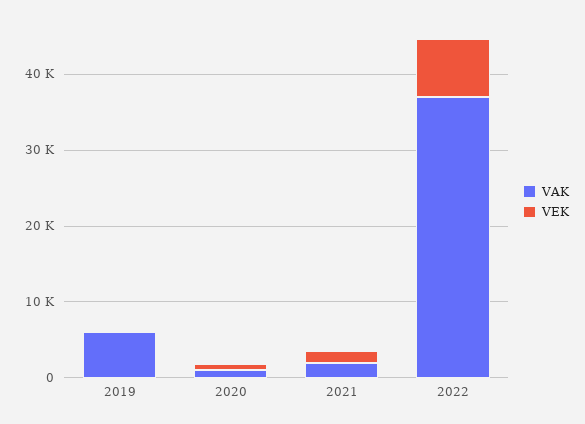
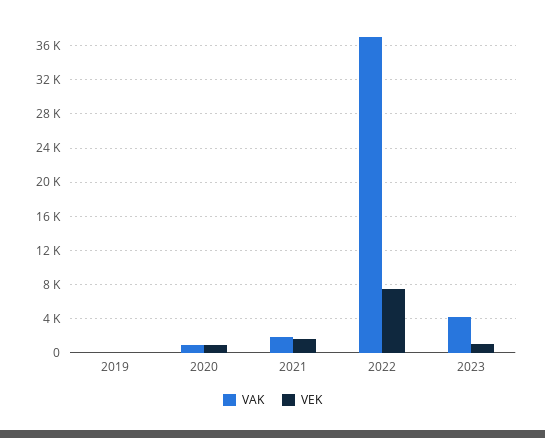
VAK, 2019: 6000 -> 0
VAK, 2023: none -> 4000
VEK, 2023: none -> 1000

